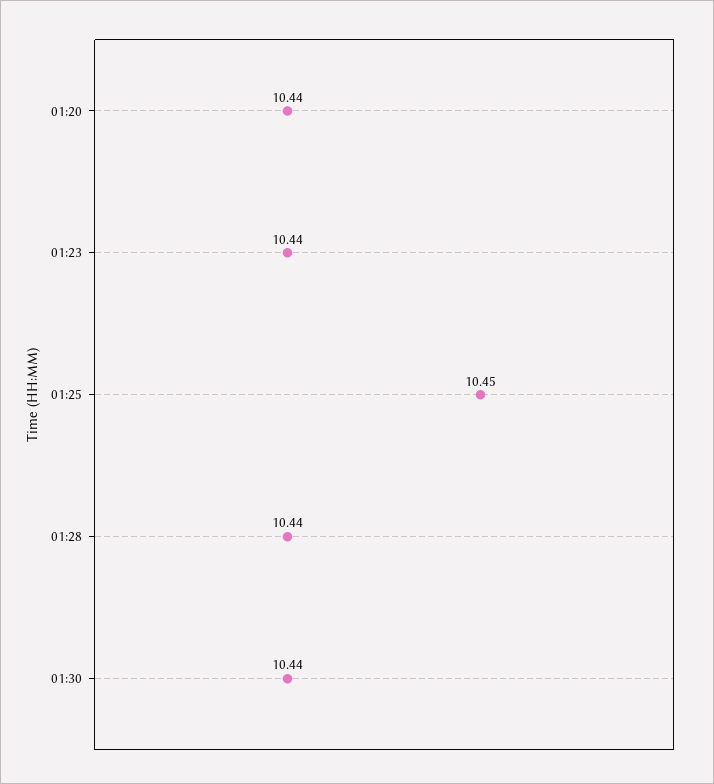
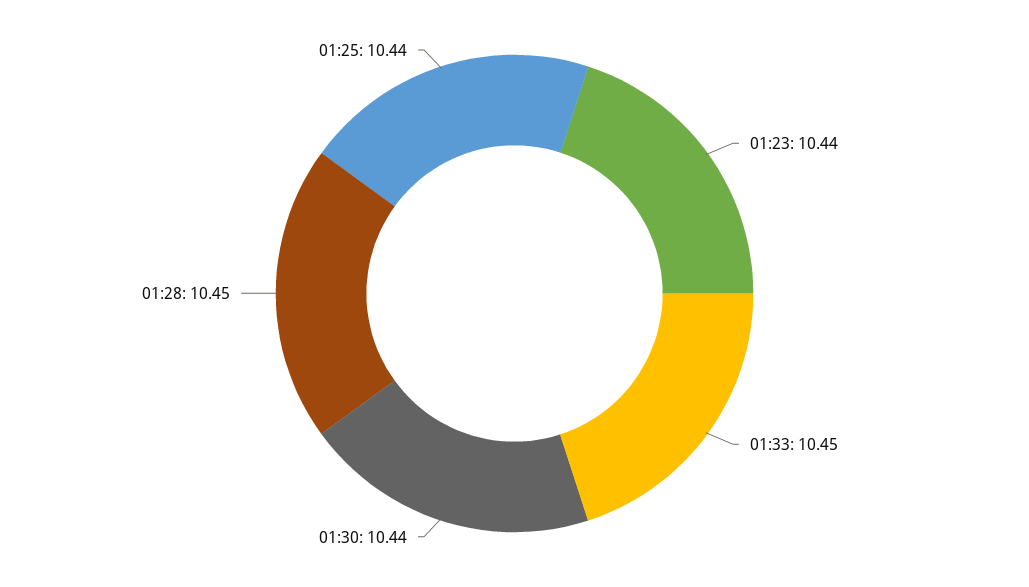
01:20: 10.44 -> none
01:25: 10.45 -> 10.44
01:28: 10.44 -> 10.45
01:33: none -> 10.45

